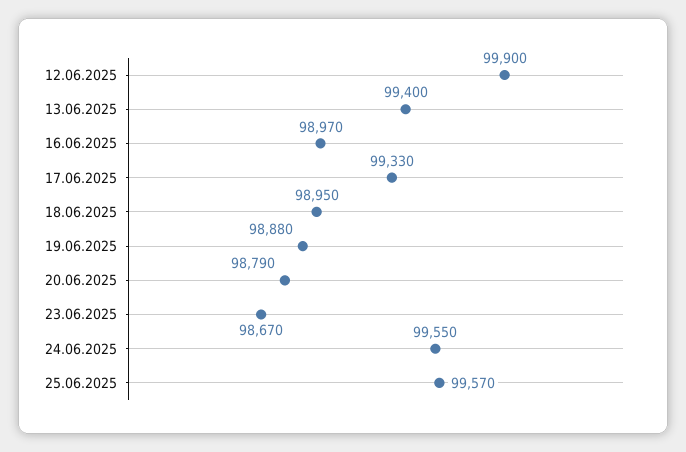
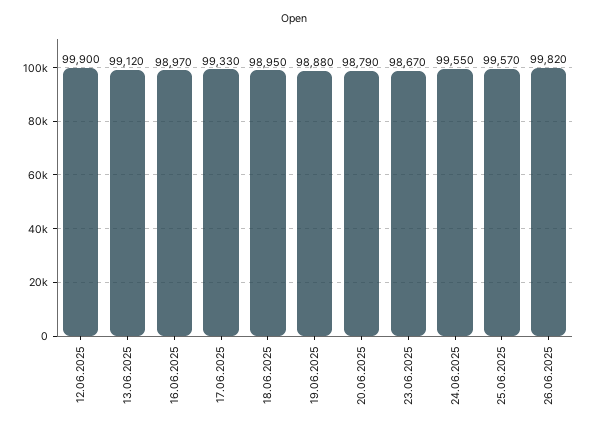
13.06.2025: 99400 -> 99120
26.06.2025: none -> 99820

